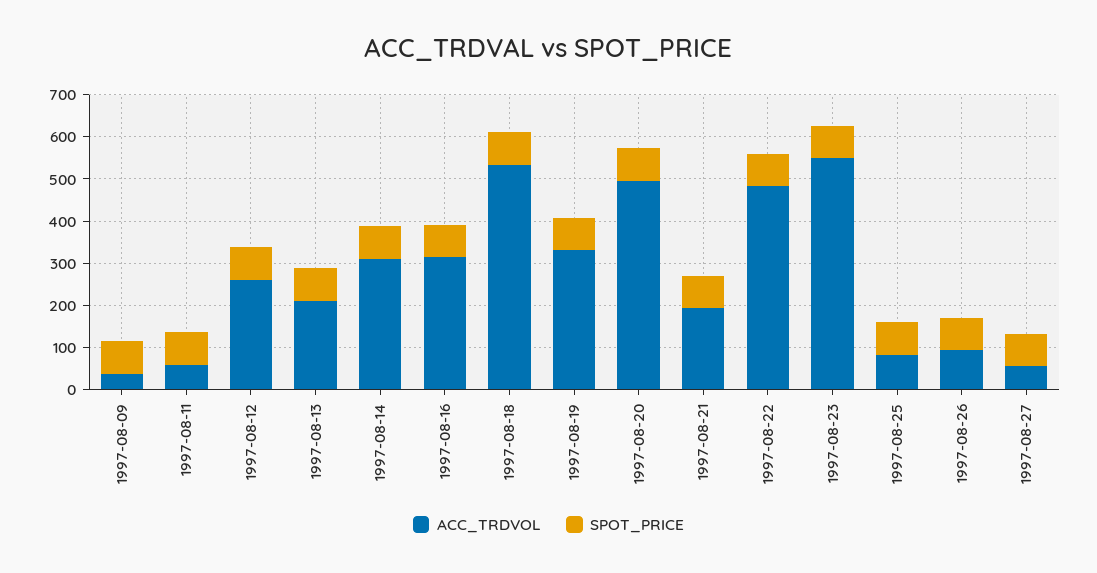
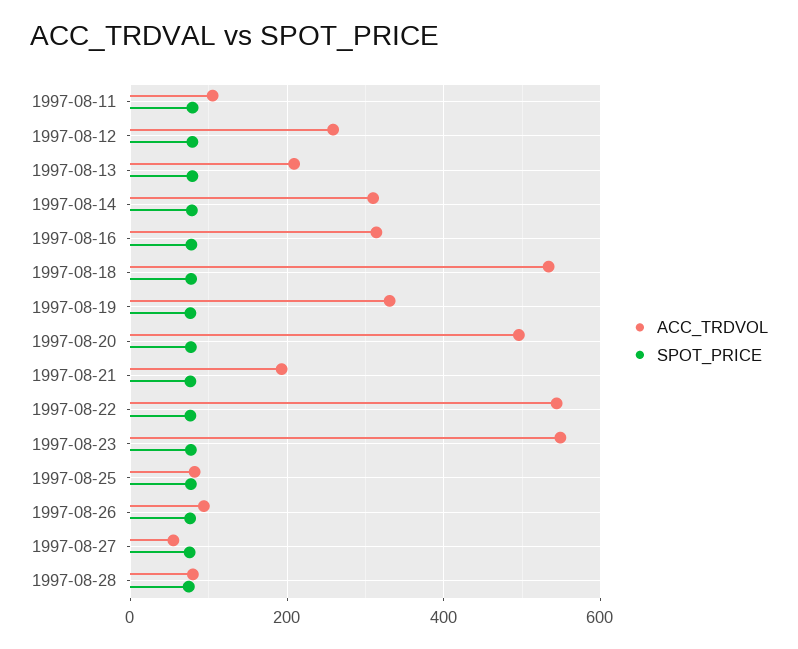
ACC_TRDVOL, 1997-08-09: 40 -> none
SPOT_PRICE, 1997-08-09: 80 -> none
ACC_TRDVOL, 1997-08-11: 60 -> 100
ACC_TRDVOL, 1997-08-22: 480 -> 540
ACC_TRDVOL, 1997-08-28: none -> 80
SPOT_PRICE, 1997-08-28: none -> 80

